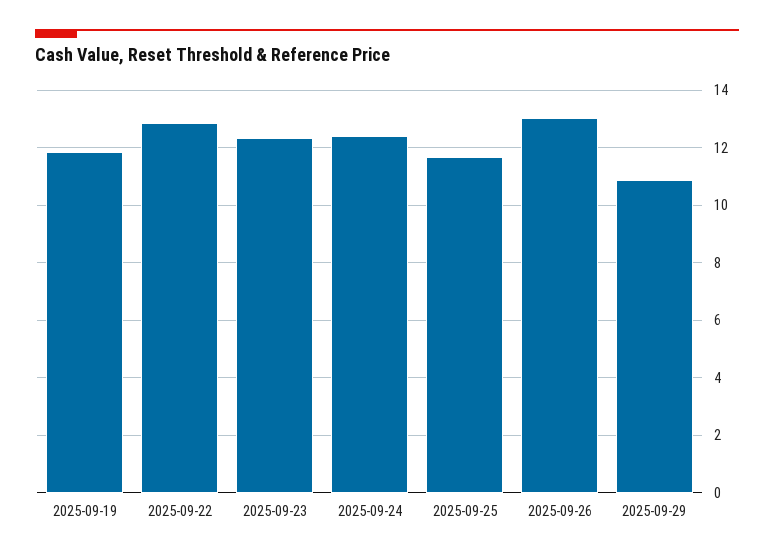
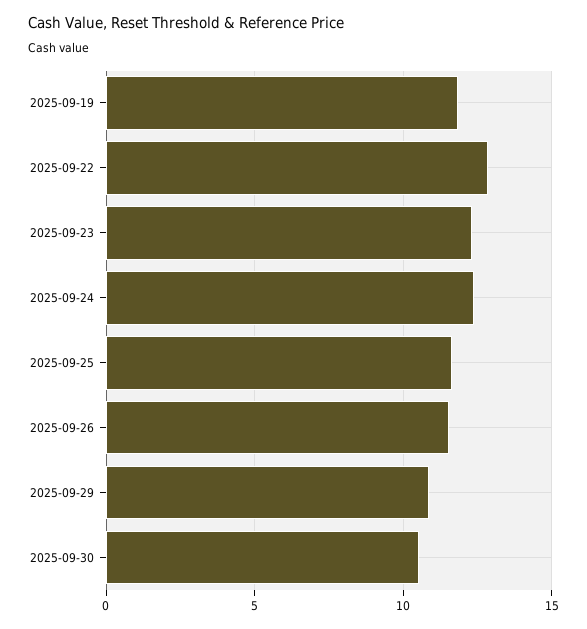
2025-09-26: 13 -> 11.5
2025-09-30: none -> 10.5

